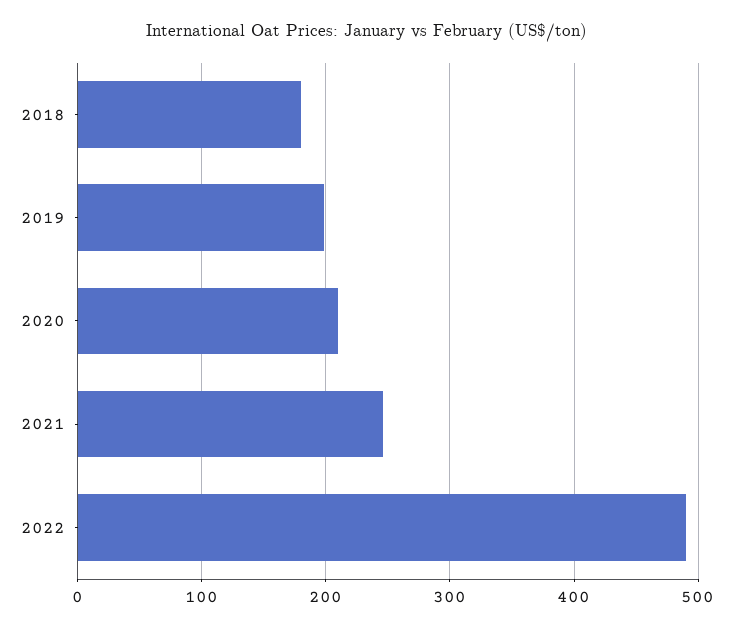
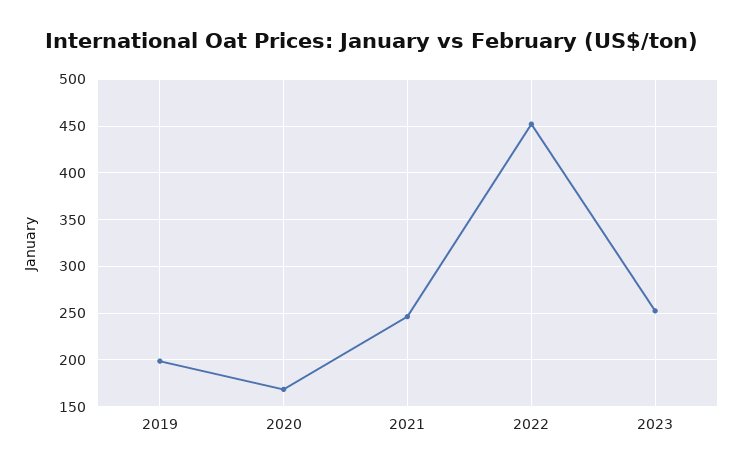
2018: 180 -> none
2020: 210 -> 170
2022: 490 -> 450
2023: none -> 250

